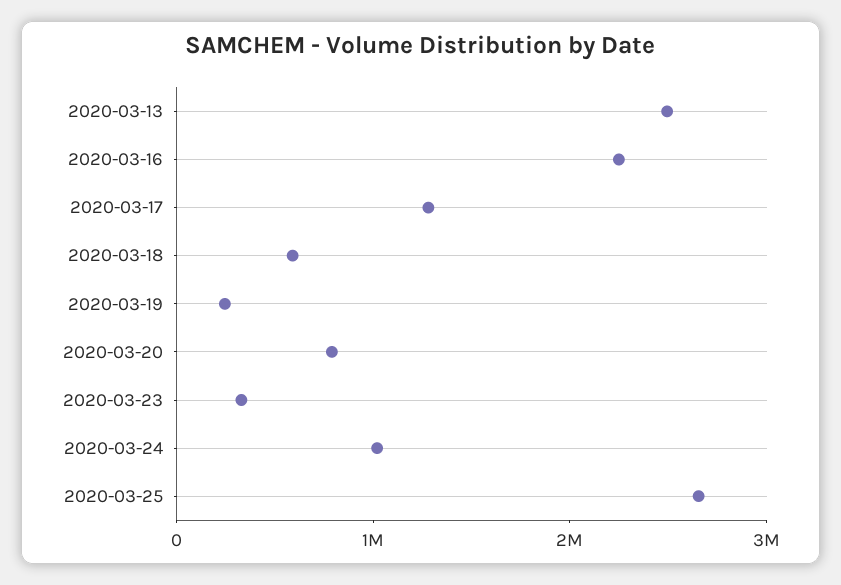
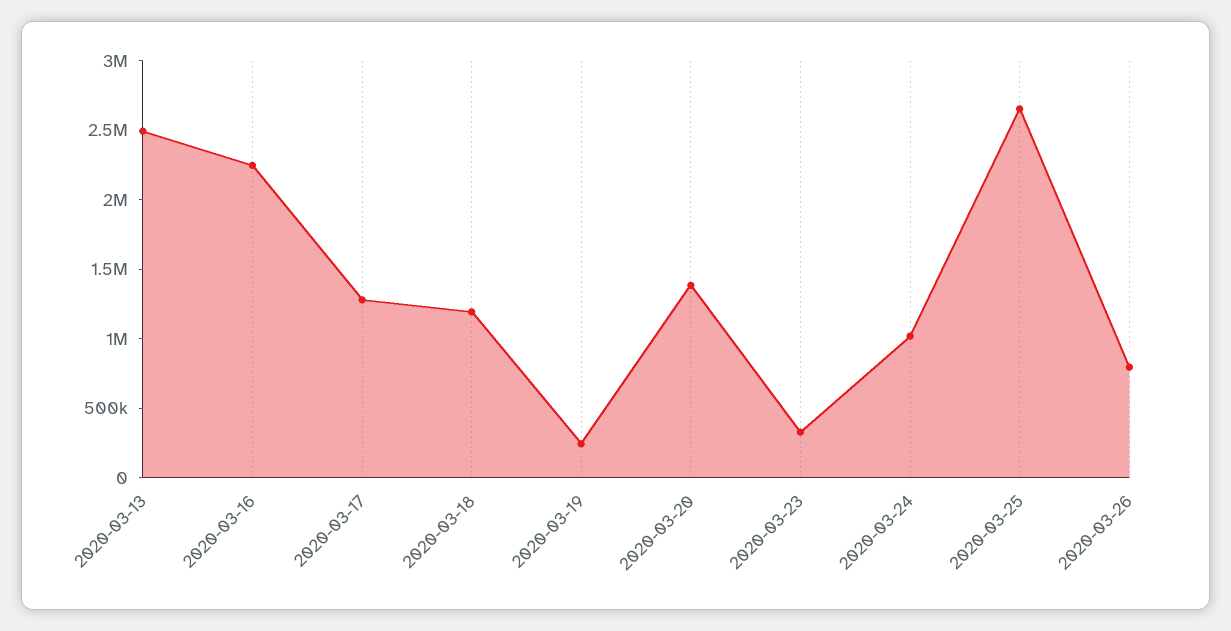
2020-03-18: 600000 -> 1200000
2020-03-20: 800000 -> 1400000
2020-03-26: none -> 800000

